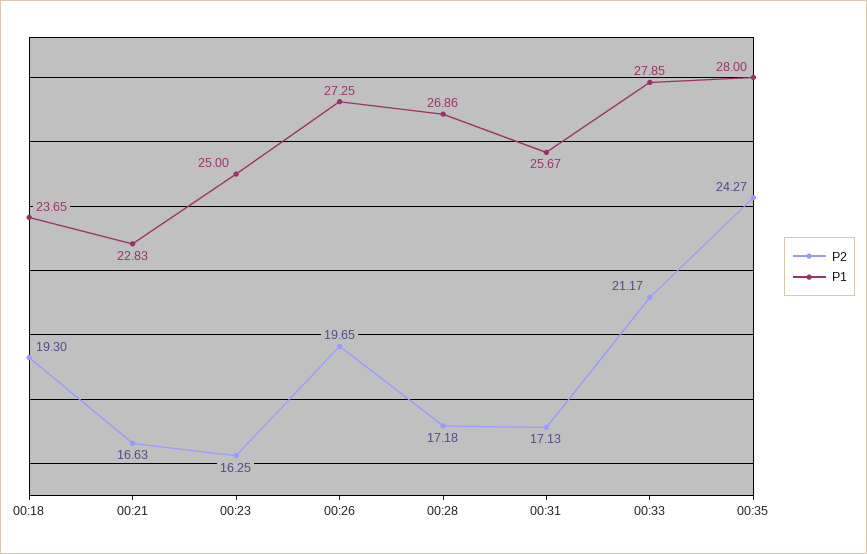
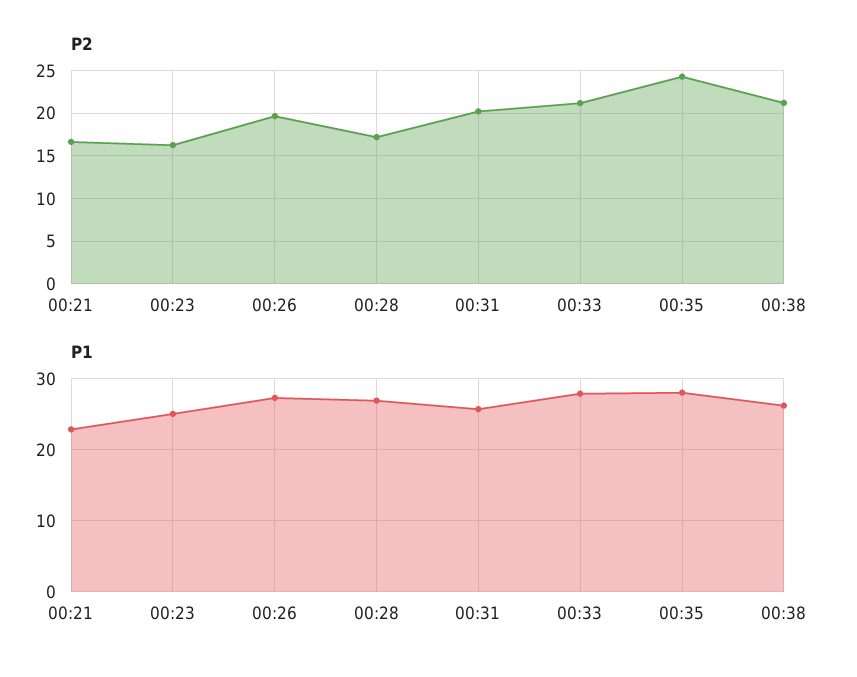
P2, 00:18: 19.3 -> none
P1, 00:18: 23.65 -> none
P2, 00:31: 17.13 -> 20
P2, 00:38: none -> 21
P1, 00:38: none -> 26

